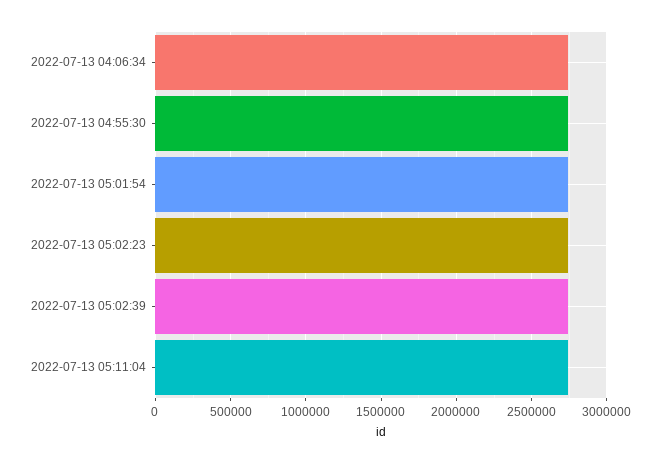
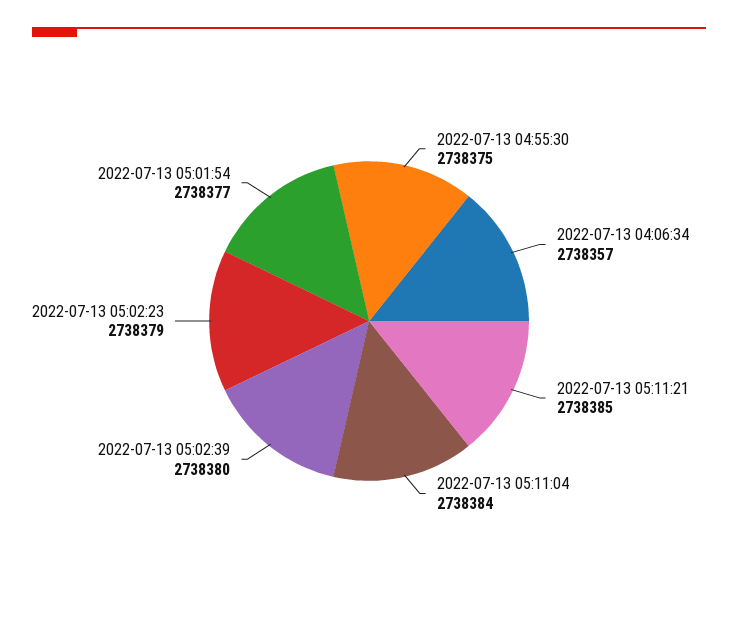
2022-07-13 05:11:21: none -> 2738385

